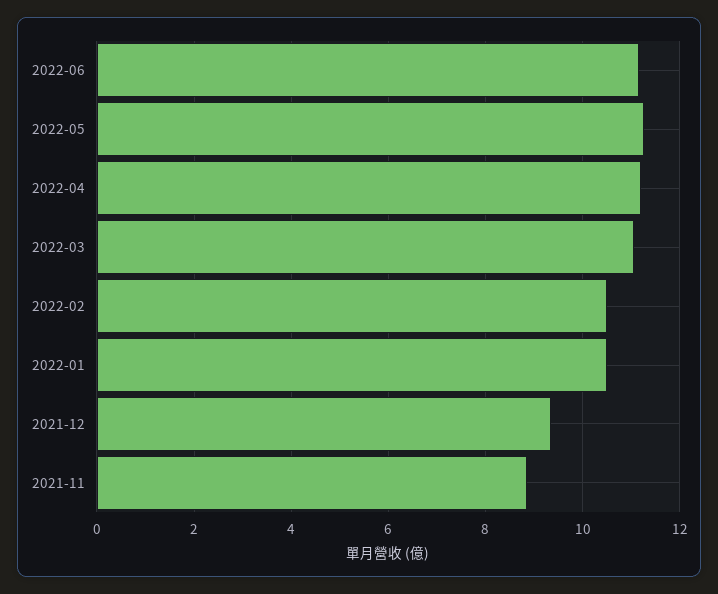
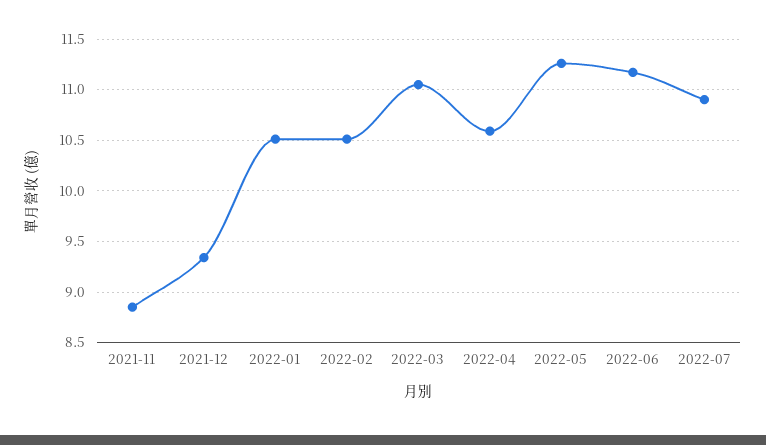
2022-04: 11.2 -> 10.6
2022-07: none -> 10.9

